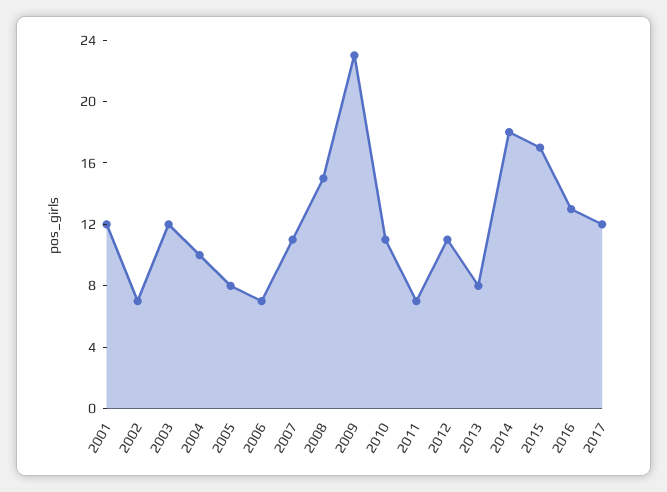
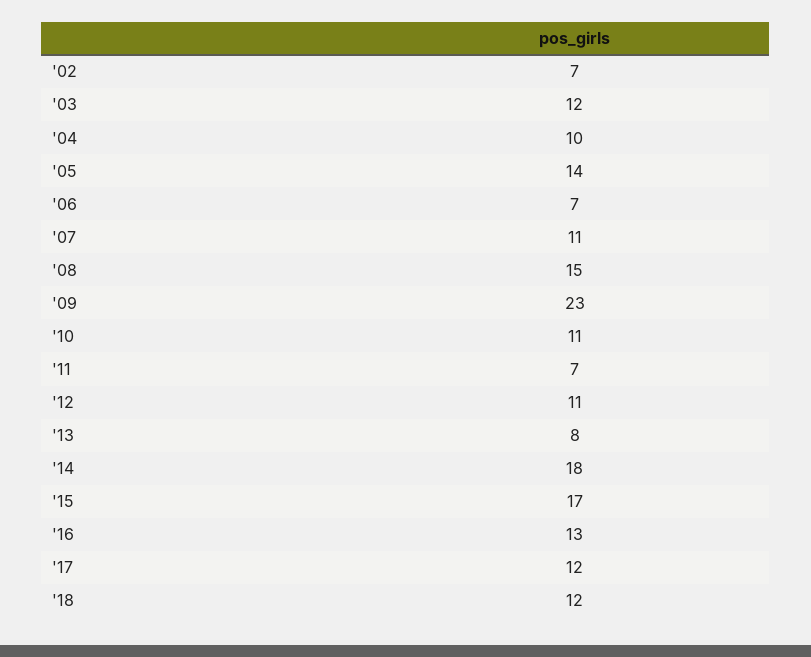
2001: 12 -> none
2005: 8 -> 14
'18: none -> 12

